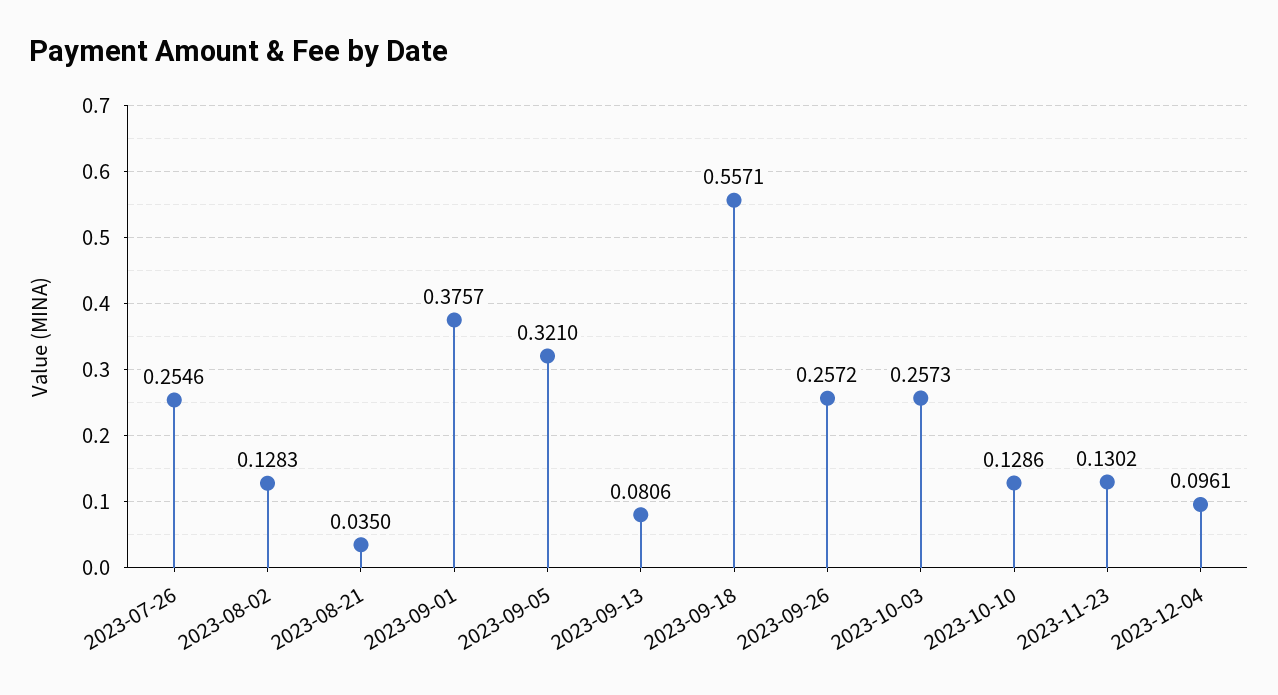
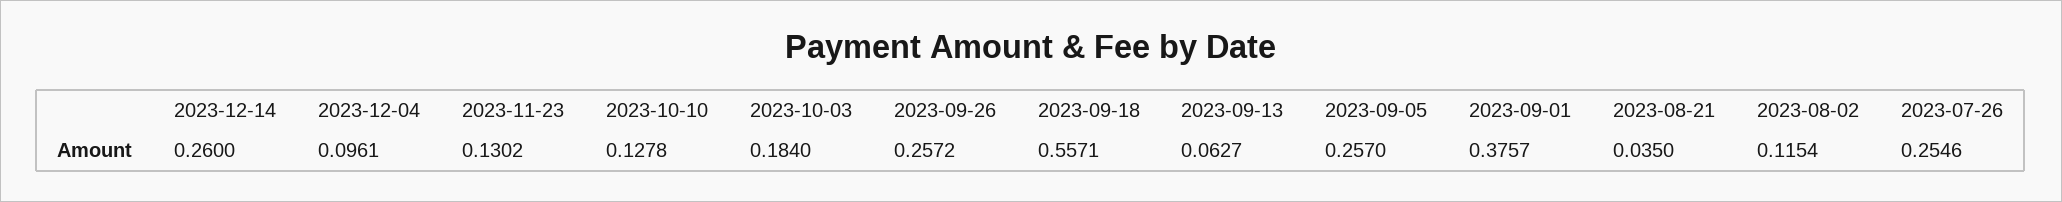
2023-08-02: 0.1283 -> 0.1154
2023-09-05: 0.321 -> 0.257
2023-09-13: 0.0806 -> 0.0627
2023-10-03: 0.2573 -> 0.184
2023-10-10: 0.1286 -> 0.1278
2023-12-14: none -> 0.26

